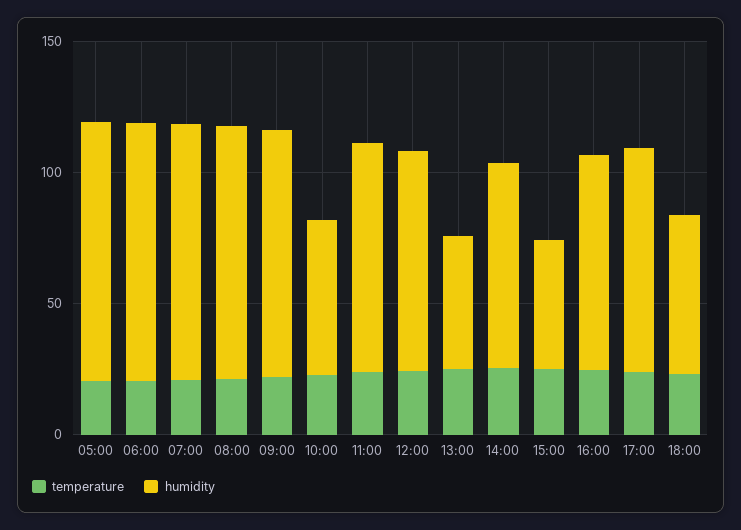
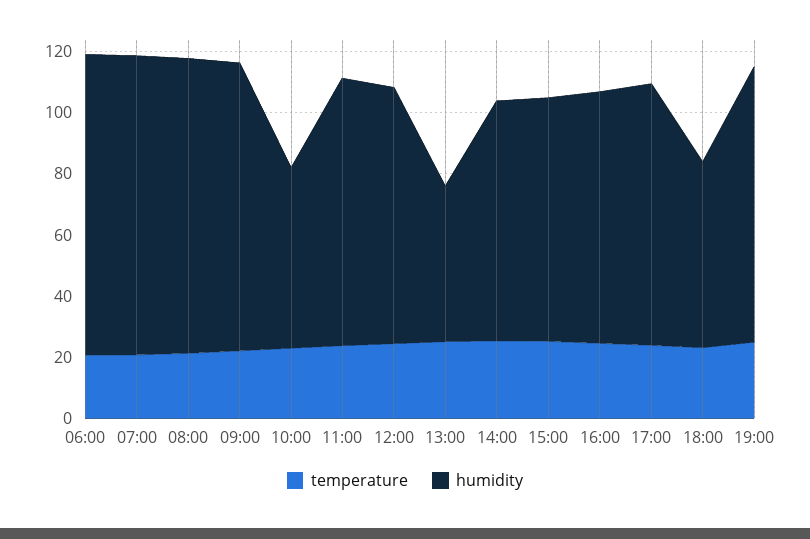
temperature, 05:00: 20 -> none
humidity, 05:00: 100 -> none
humidity, 15:00: 50 -> 80
temperature, 19:00: none -> 25
humidity, 19:00: none -> 90

